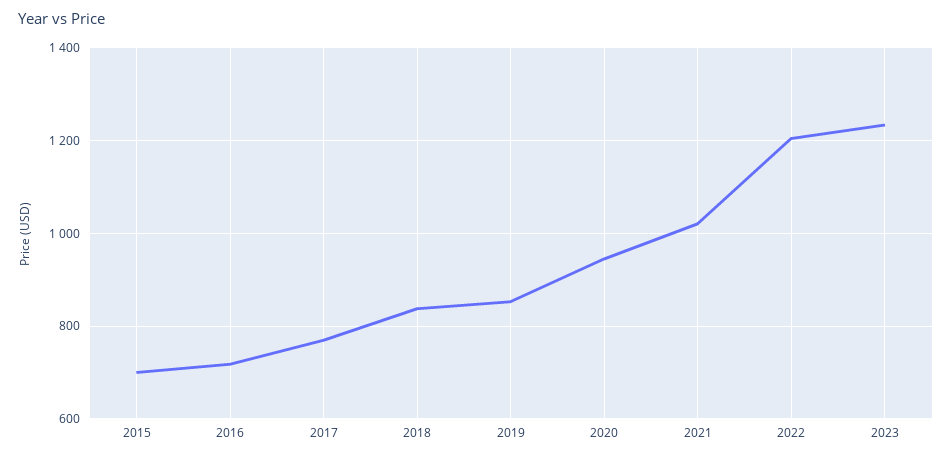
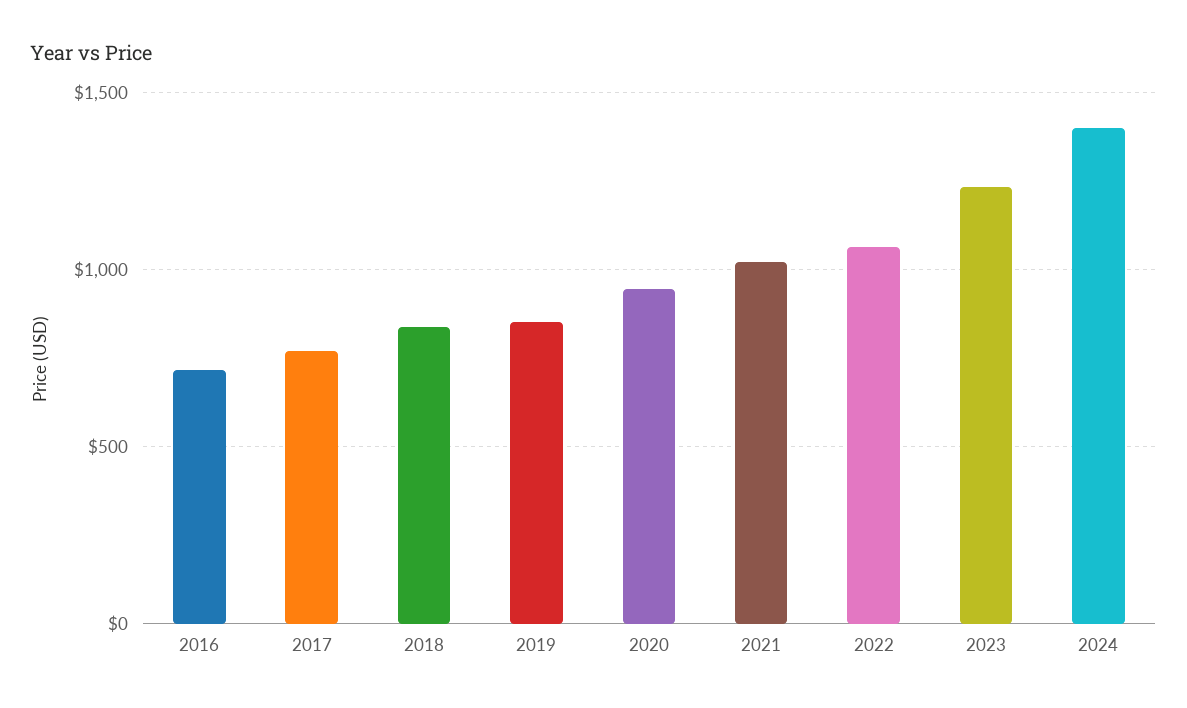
2015: 700 -> none
2022: 1200 -> 1050
2024: none -> 1400

